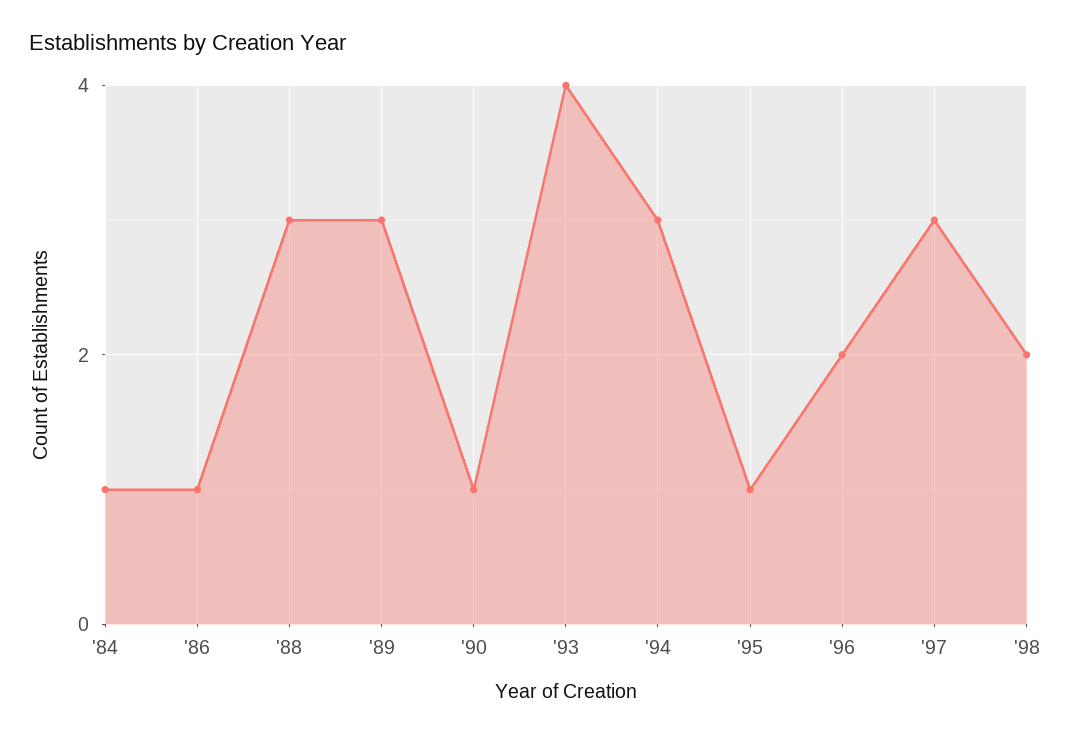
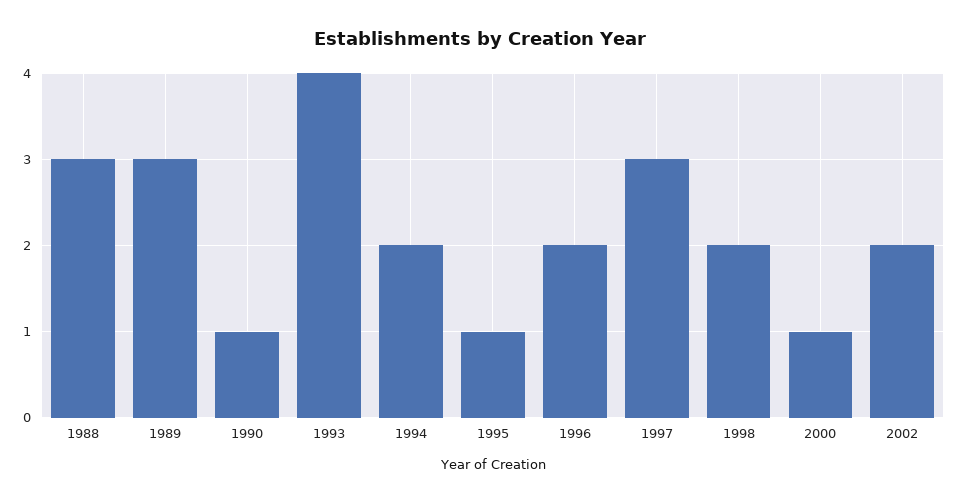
'84: 1 -> none
'86: 1 -> none
'94: 3 -> 2
2000: none -> 1
2002: none -> 2

